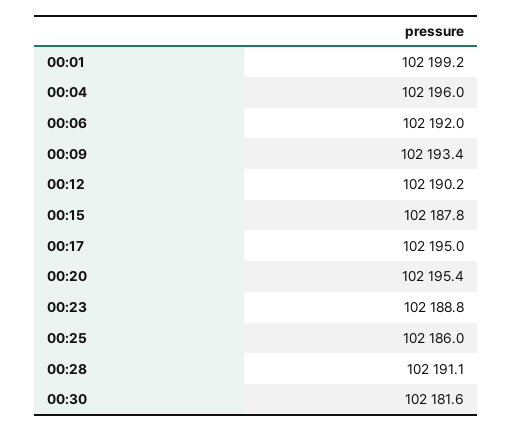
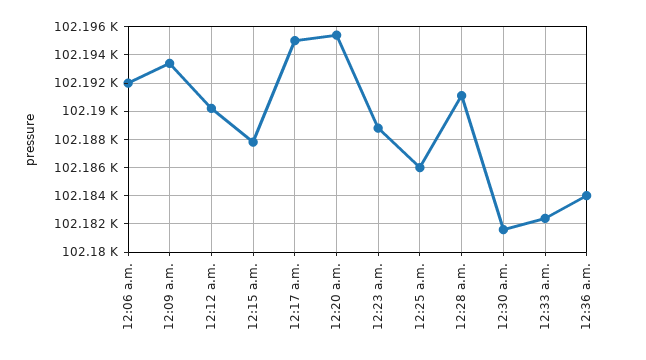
00:01: 102199.2 -> none
00:04: 102196 -> none
12:33 a.m.: none -> 102182.5
12:36 a.m.: none -> 102184

